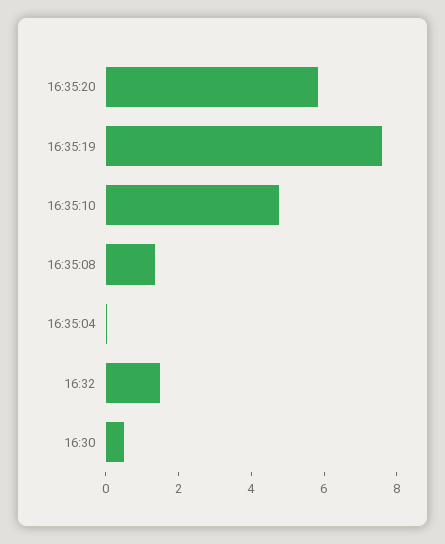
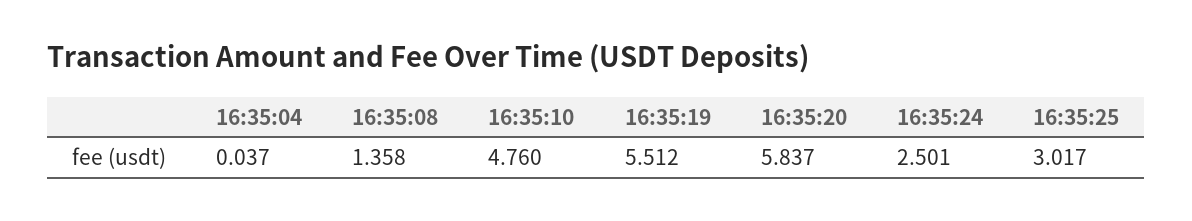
16:35:19: 7.5 -> 5.512
16:32: 1.5 -> none
16:30: 0.5 -> none
16:35:24: none -> 2.501
16:35:25: none -> 3.017

